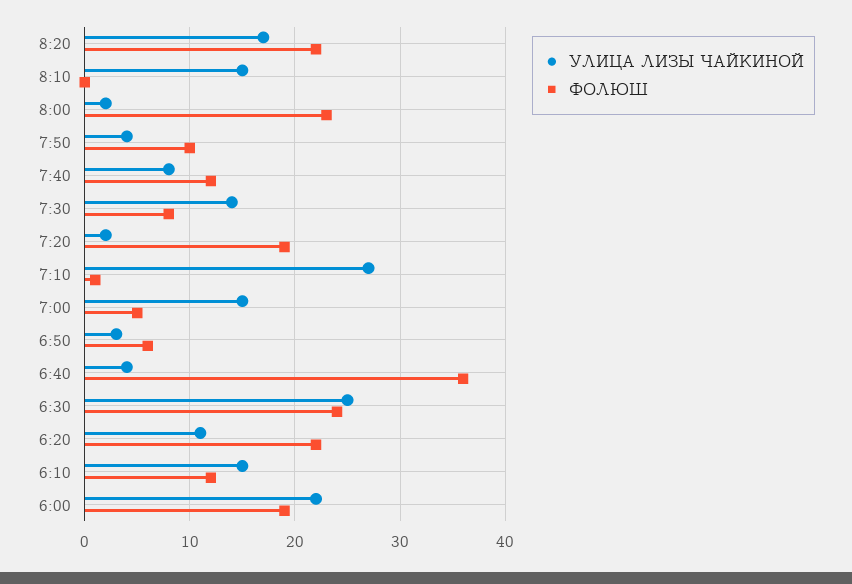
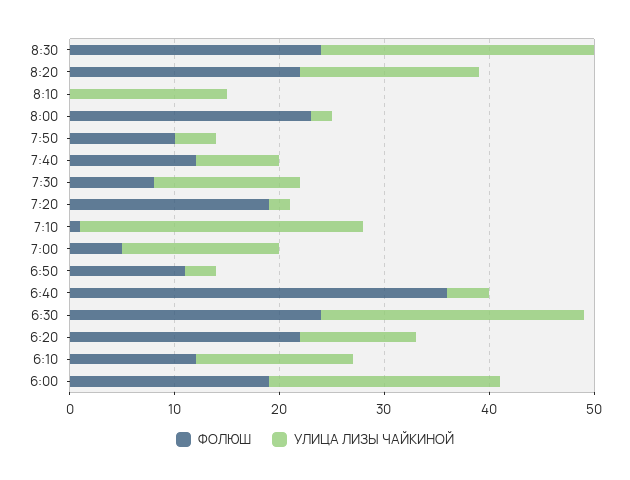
ФОЛЮШ, 6:50: 6 -> 11
ФОЛЮШ, 8:30: none -> 24
УЛИЦА ЛИЗЫ ЧАЙКИНОЙ, 8:30: none -> 26

